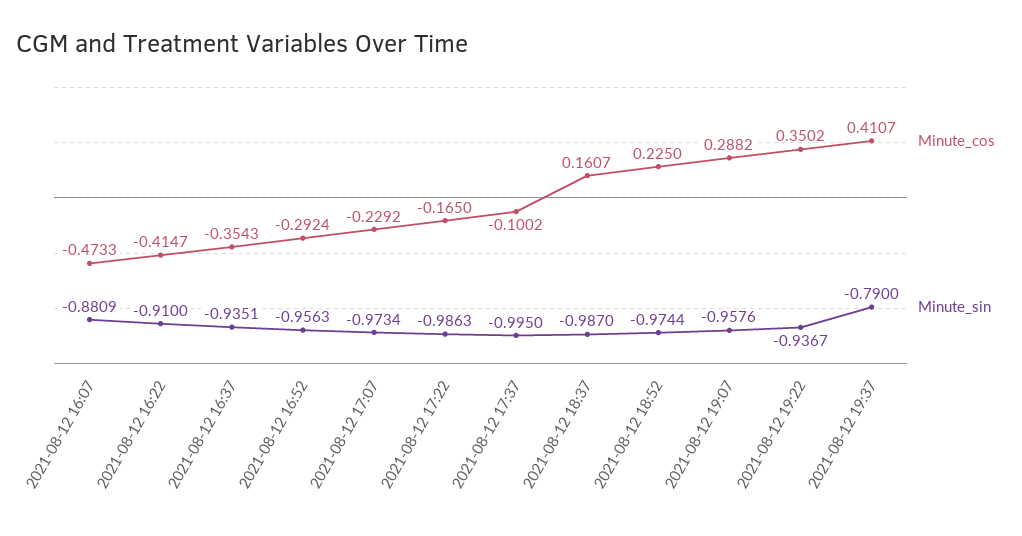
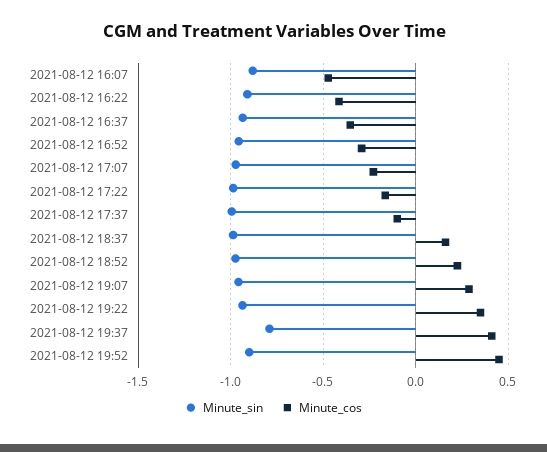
Minute_sin, 2021-08-12 19:52: none -> -0.9
Minute_cos, 2021-08-12 19:52: none -> 0.45

